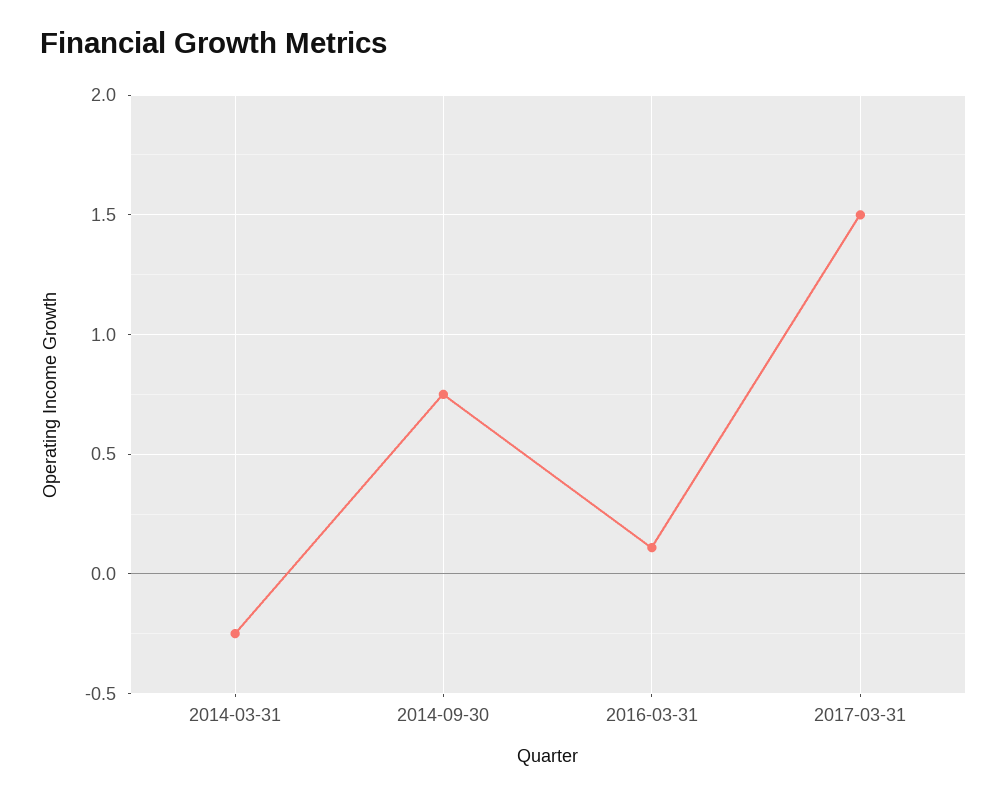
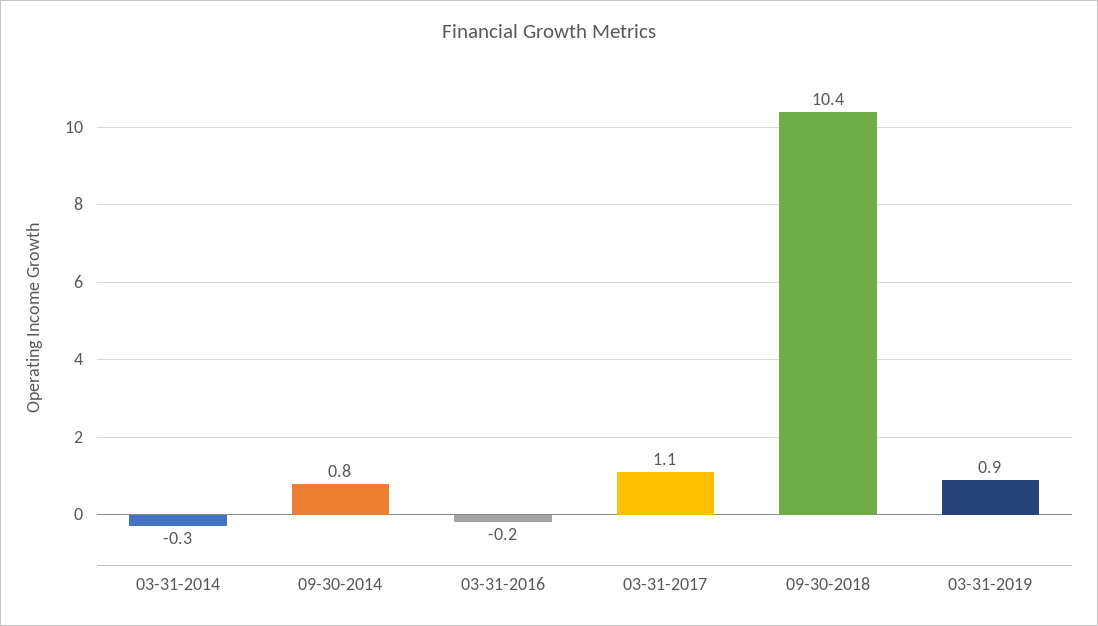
2016-03-31: 0.1 -> -0.2
2017-03-31: 1.5 -> 1.1
09-30-2018: none -> 10.4
03-31-2019: none -> 0.9

